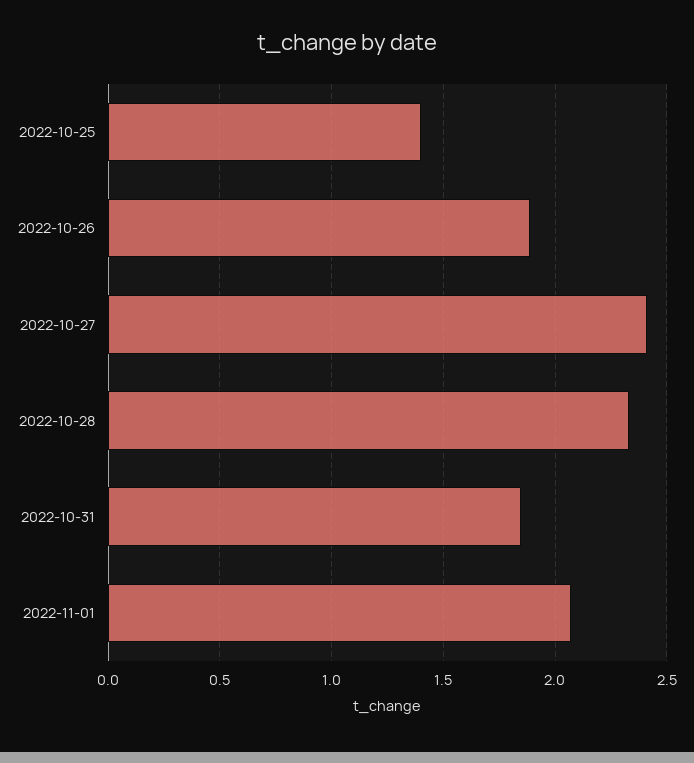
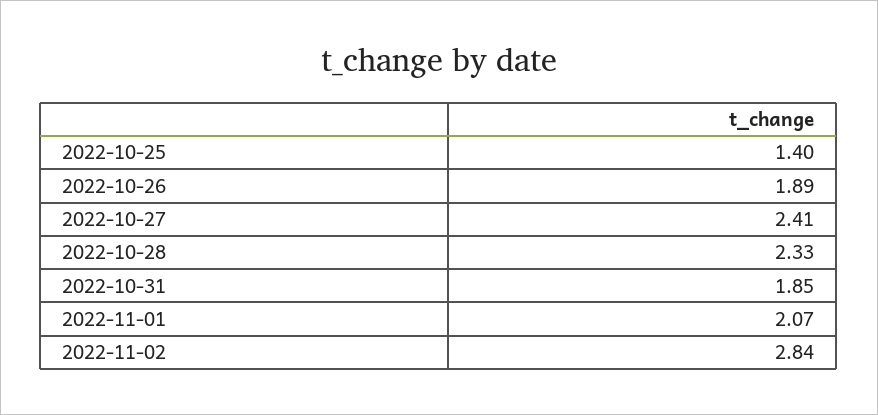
2022-11-02: none -> 2.84

